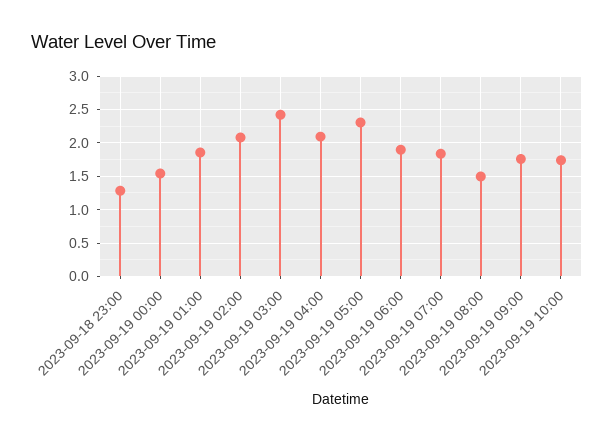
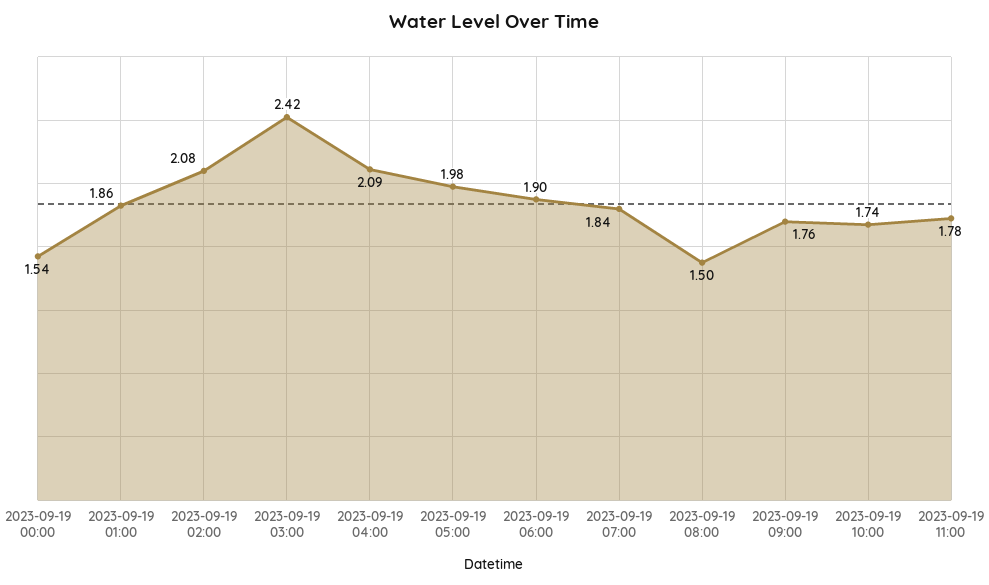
2023-09-18 23:00: 1.3 -> none
2023-09-19 05:00: 2.3 -> 1.98
2023-09-19 11:00: none -> 1.78

